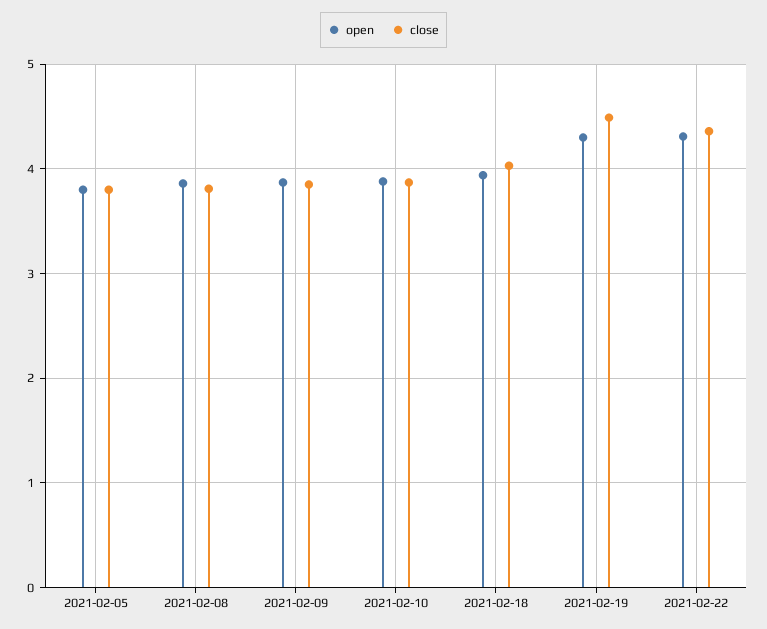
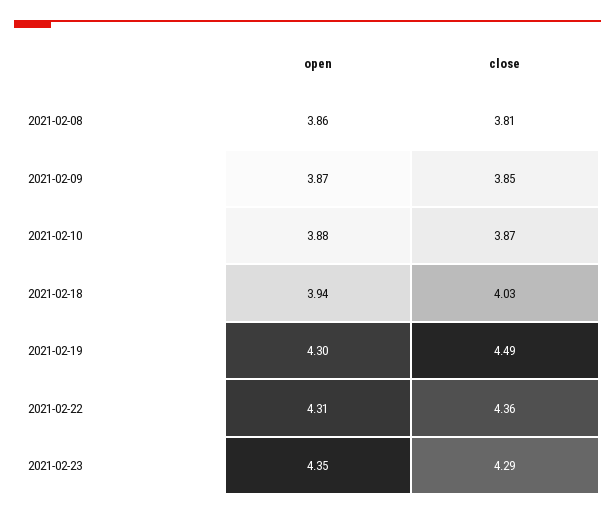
open, 2021-02-05: 3.8 -> none
close, 2021-02-05: 3.8 -> none
open, 2021-02-23: none -> 4.35
close, 2021-02-23: none -> 4.29

